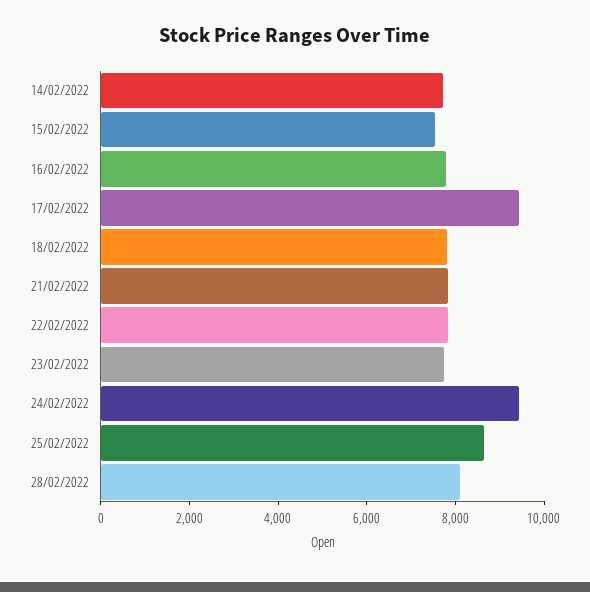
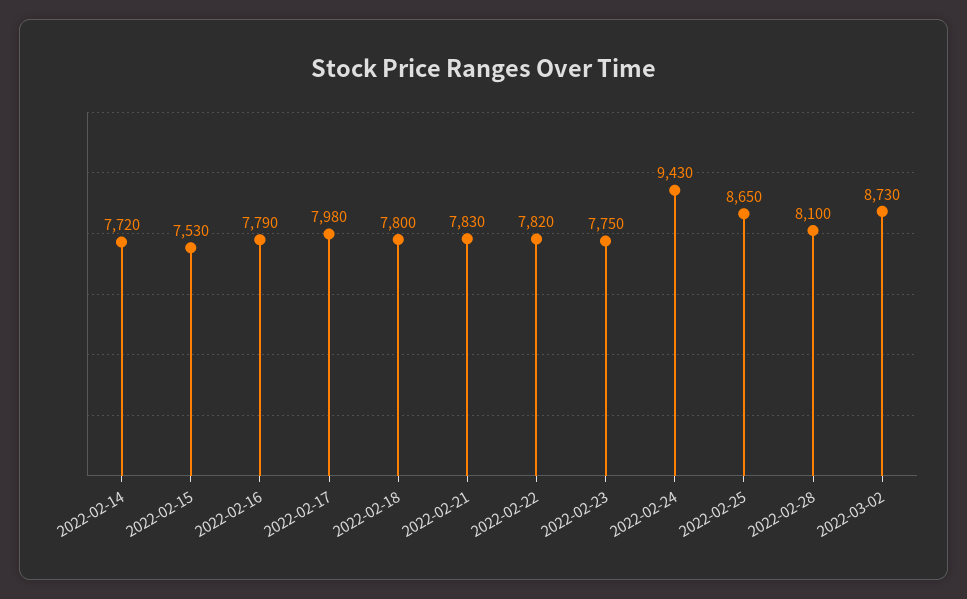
17/02/2022: 9500 -> 7980
2022-03-02: none -> 8730

